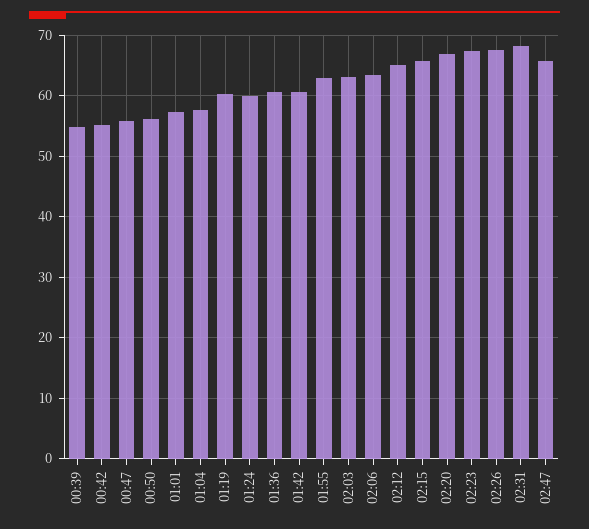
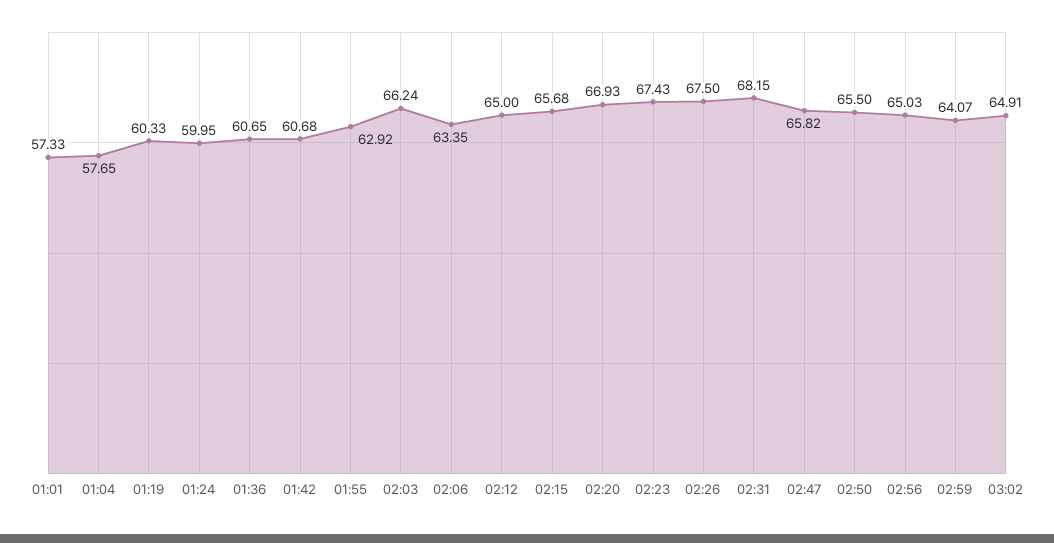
00:39: 55 -> none
00:42: 55 -> none
00:47: 56 -> none
00:50: 56 -> none
02:03: 63 -> 66.24
02:50: none -> 65.5
02:56: none -> 65.03
02:59: none -> 64.07
03:02: none -> 64.91

